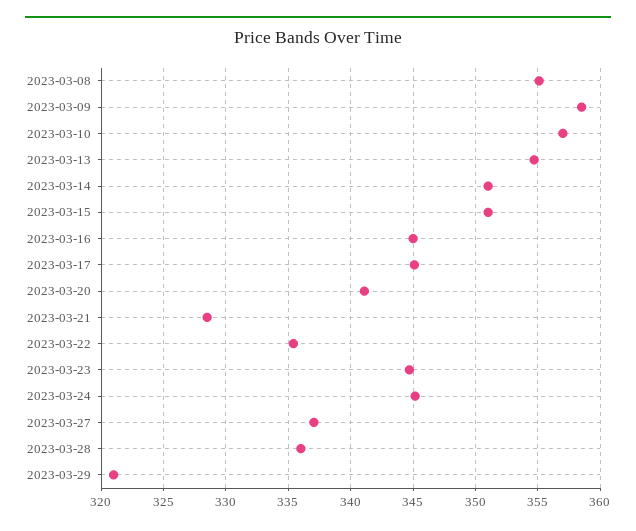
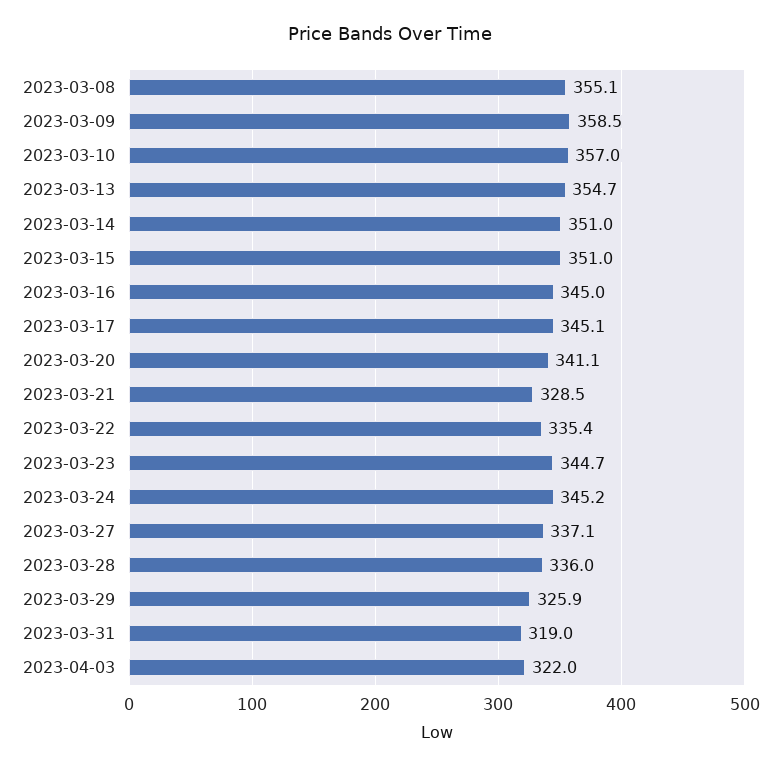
2023-03-29: 321 -> 325.9
2023-03-31: none -> 319
2023-04-03: none -> 322

